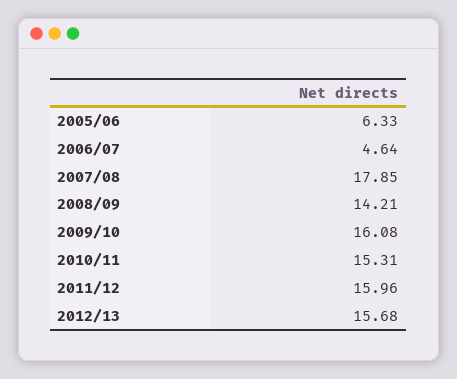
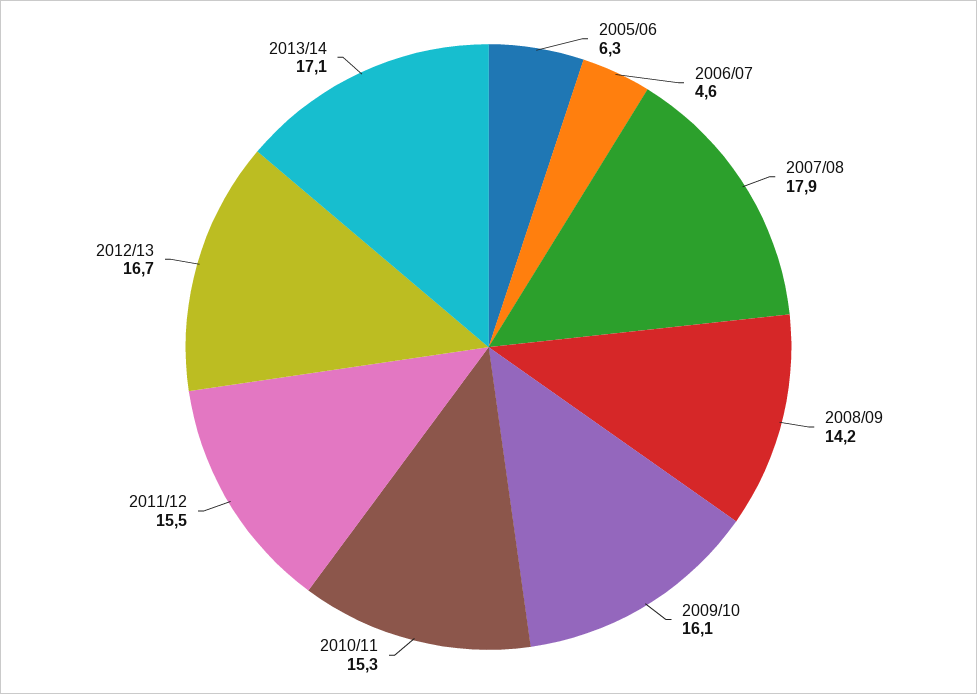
2011/12: 15.96 -> 15.5
2012/13: 15.68 -> 16.7
2013/14: none -> 17.1

